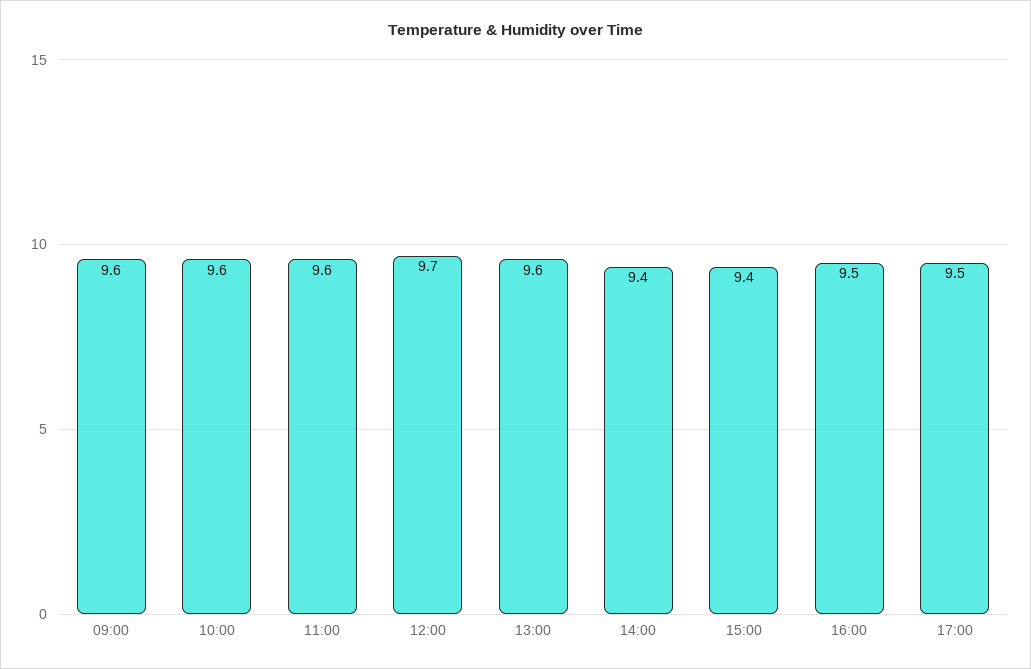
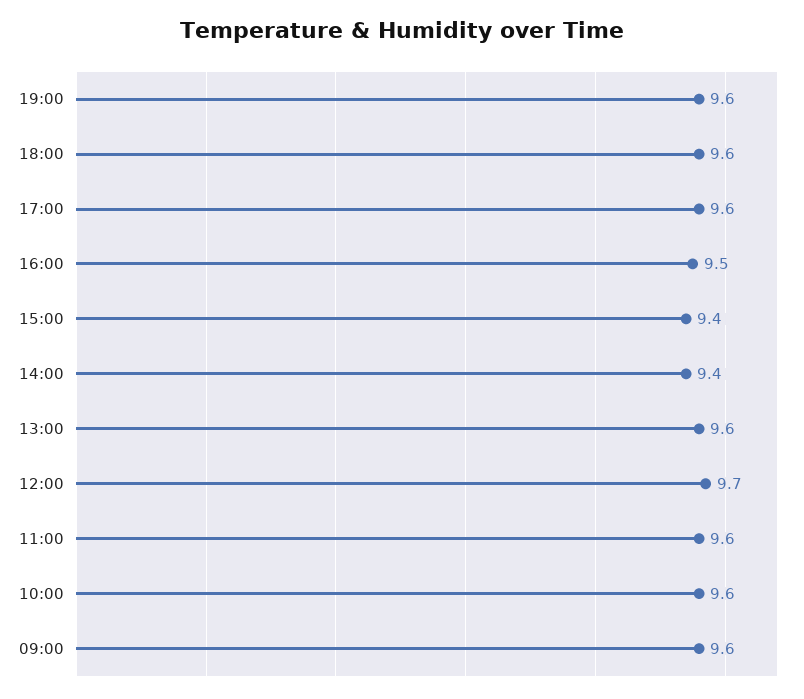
17:00: 9.5 -> 9.6
19:00: none -> 9.6
18:00: none -> 9.6

